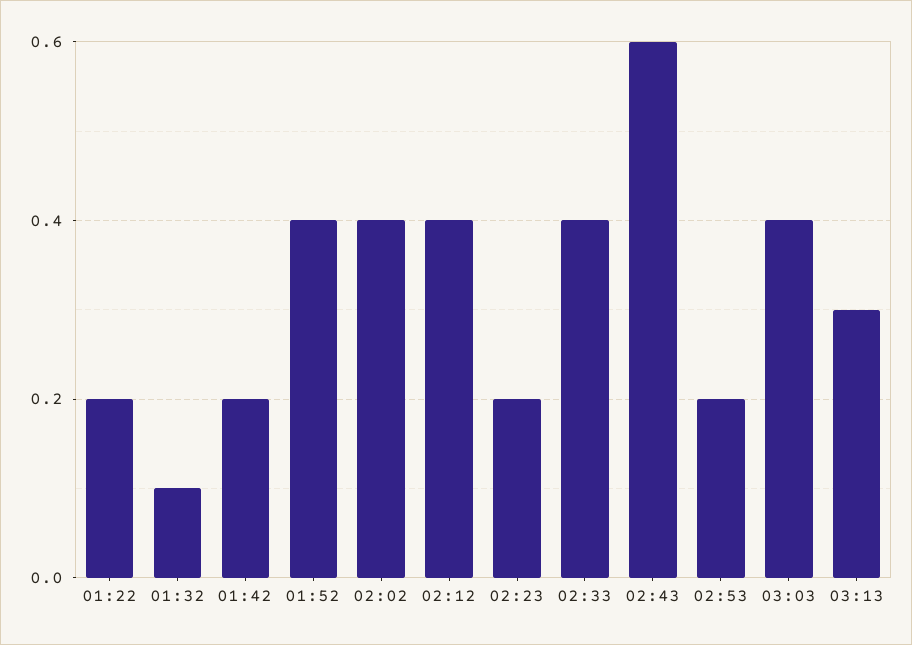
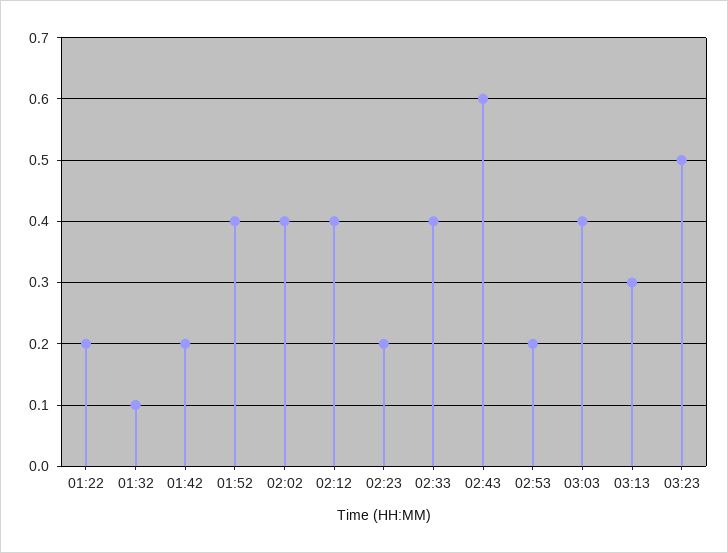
03:23: none -> 0.5

